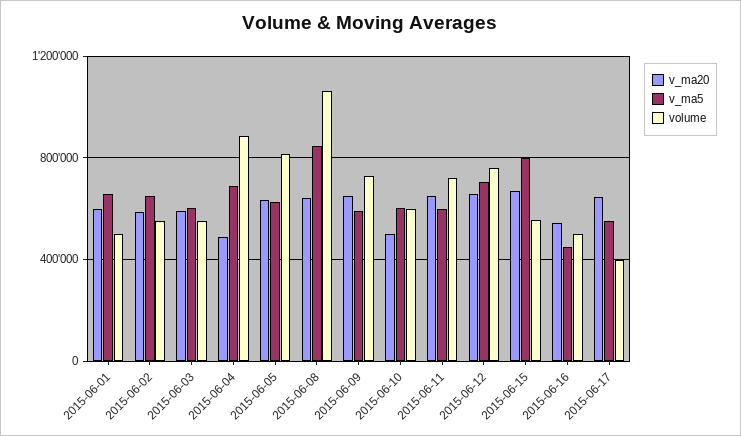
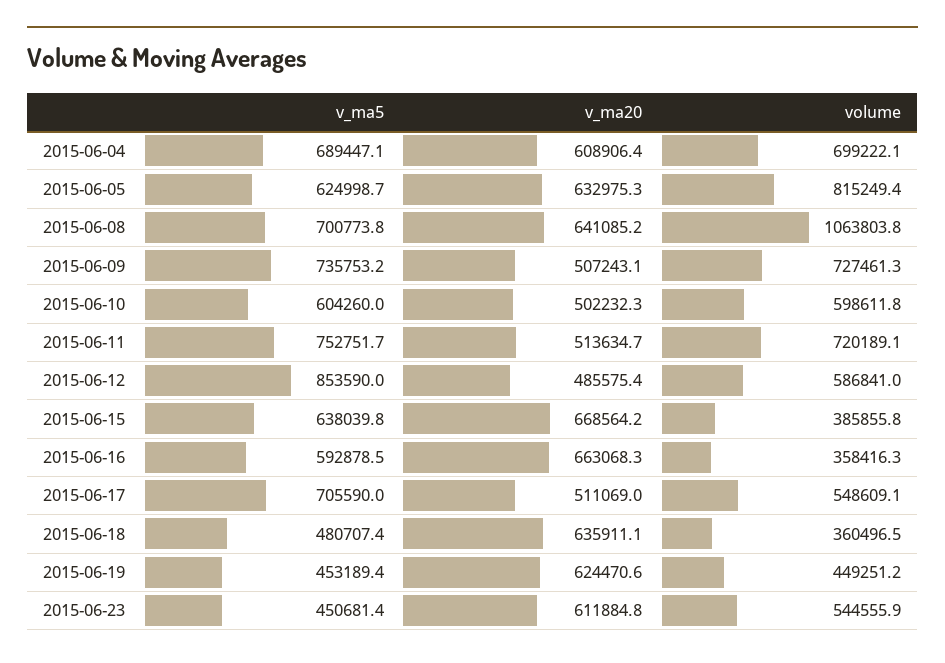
v_ma20, 2015-06-01: 600000 -> none
v_ma5, 2015-06-01: 650000 -> none
volume, 2015-06-01: 500000 -> none
v_ma20, 2015-06-02: 600000 -> none
v_ma5, 2015-06-02: 650000 -> none
volume, 2015-06-02: 550000 -> none
v_ma20, 2015-06-03: 600000 -> none
v_ma5, 2015-06-03: 600000 -> none
volume, 2015-06-03: 550000 -> none
v_ma20, 2015-06-04: 500000 -> 608906.4
volume, 2015-06-04: 900000 -> 699222.1
v_ma5, 2015-06-08: 850000 -> 700773.8
v_ma20, 2015-06-09: 650000 -> 507243.1
v_ma5, 2015-06-09: 600000 -> 735753.2
v_ma20, 2015-06-11: 650000 -> 513634.7
v_ma5, 2015-06-11: 600000 -> 752751.7
v_ma20, 2015-06-12: 650000 -> 485575.4
v_ma5, 2015-06-12: 700000 -> 853590
volume, 2015-06-12: 750000 -> 586841
v_ma5, 2015-06-15: 800000 -> 638039.8
volume, 2015-06-15: 550000 -> 385855.8
v_ma20, 2015-06-16: 550000 -> 663068.3
v_ma5, 2015-06-16: 450000 -> 592878.5
volume, 2015-06-16: 500000 -> 358416.3
v_ma20, 2015-06-17: 650000 -> 511069
v_ma5, 2015-06-17: 550000 -> 705590
volume, 2015-06-17: 400000 -> 548609.1
v_ma5, 2015-06-18: none -> 480707.4
v_ma20, 2015-06-18: none -> 635911.1
volume, 2015-06-18: none -> 360496.5
v_ma5, 2015-06-19: none -> 453189.4
v_ma20, 2015-06-19: none -> 624470.6
volume, 2015-06-19: none -> 449251.2
v_ma5, 2015-06-23: none -> 450681.4
v_ma20, 2015-06-23: none -> 611884.8
volume, 2015-06-23: none -> 544555.9

